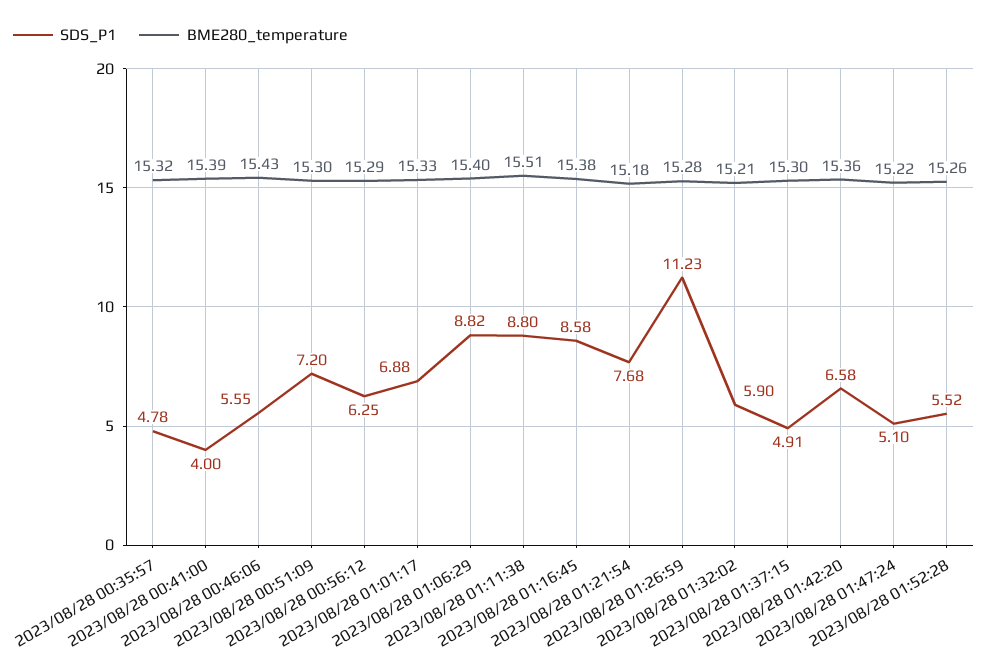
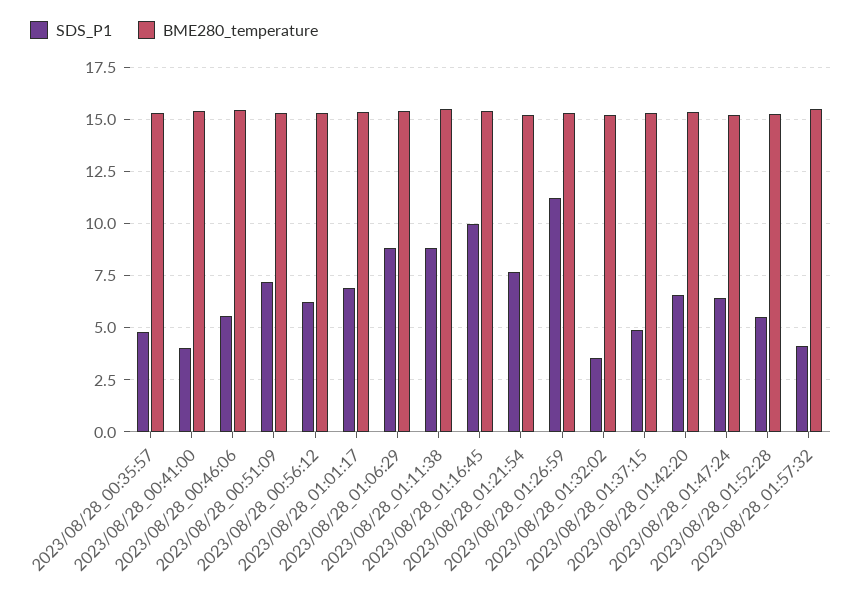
SDS_P1, 2023/08/28 01:16:45: 8.58 -> 10
SDS_P1, 2023/08/28 01:32:02: 5.9 -> 3.5
SDS_P1, 2023/08/28 01:47:24: 5.1 -> 6.5
SDS_P1, 2023/08/28_01:57:32: none -> 4
BME280_temperature, 2023/08/28_01:57:32: none -> 15.5

